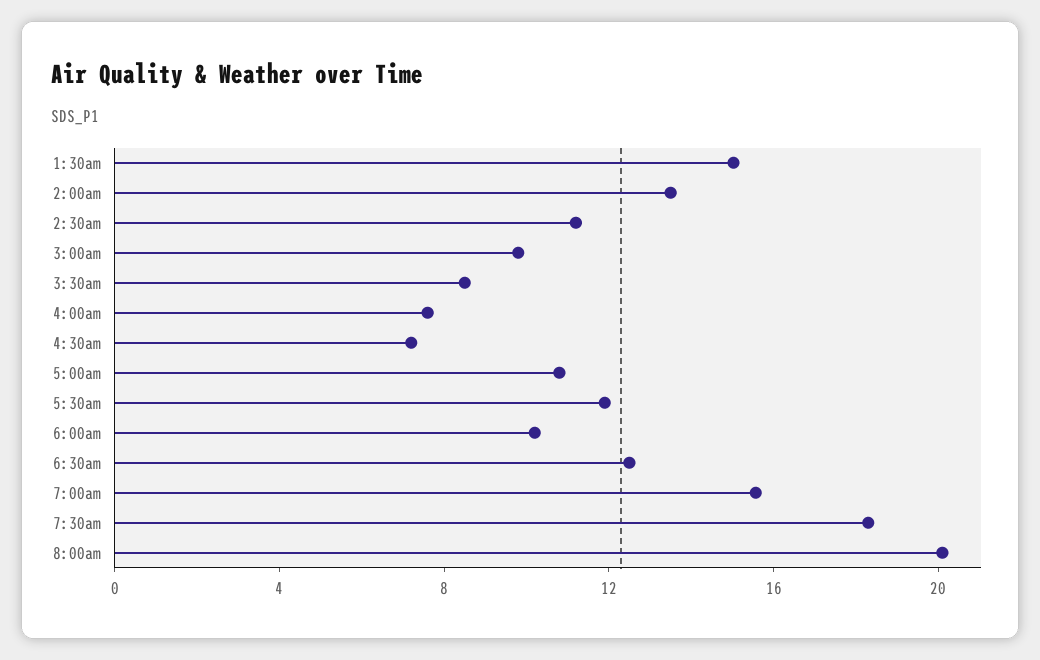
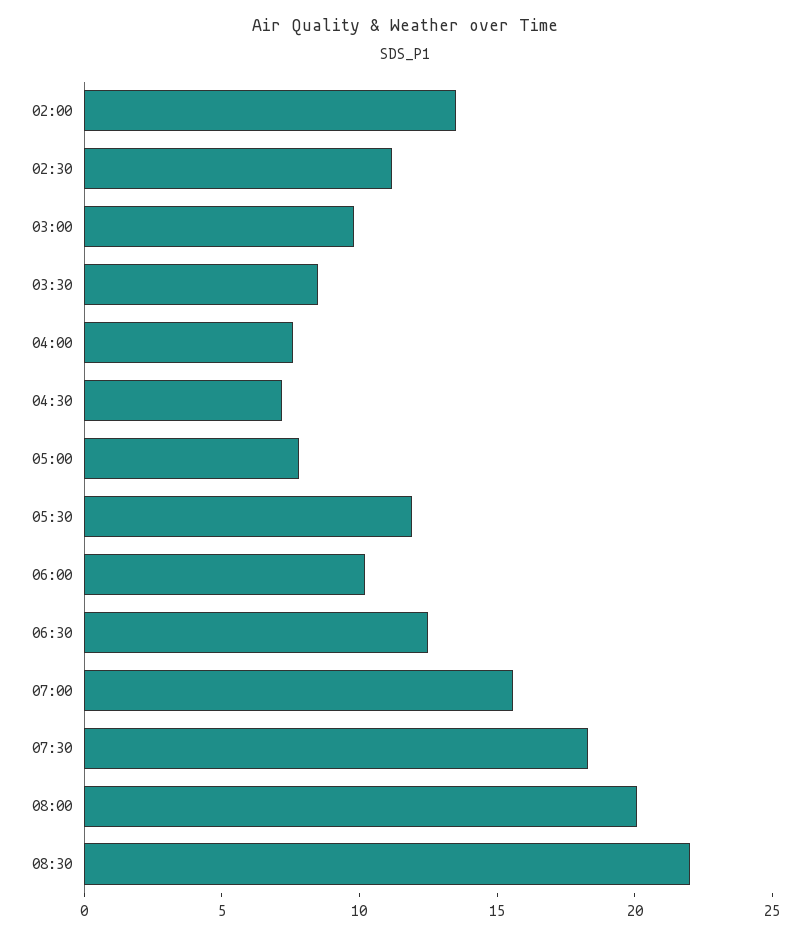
1:30am: 15 -> none
5:00am: 11 -> 8
08:30: none -> 22

